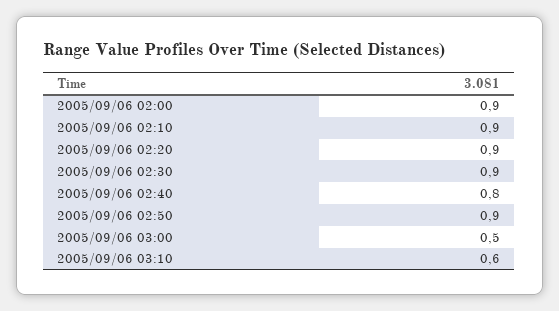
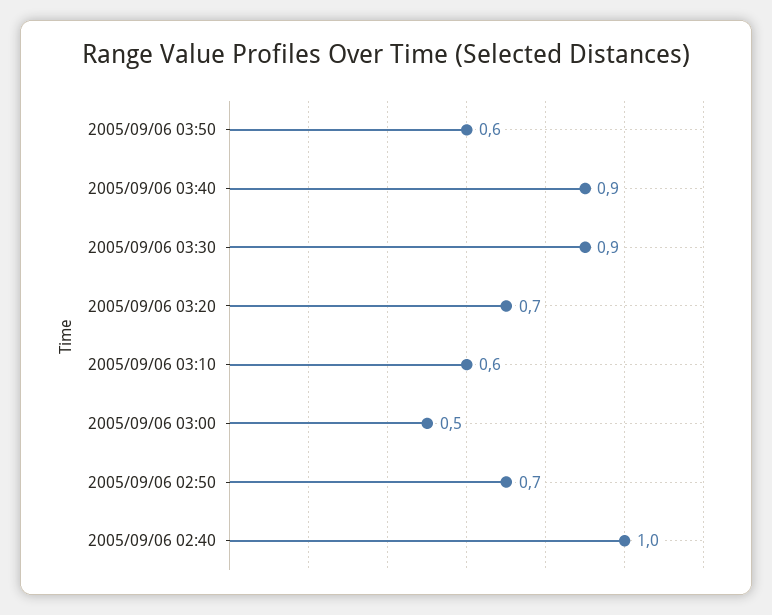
2005/09/06 02:00: 0.9 -> none
2005/09/06 02:10: 0.9 -> none
2005/09/06 02:20: 0.9 -> none
2005/09/06 02:30: 0.9 -> none
2005/09/06 02:40: 0.8 -> 1
2005/09/06 02:50: 0.9 -> 0.7
2005/09/06 03:50: none -> 0.6
2005/09/06 03:40: none -> 0.9
2005/09/06 03:30: none -> 0.9
2005/09/06 03:20: none -> 0.7

